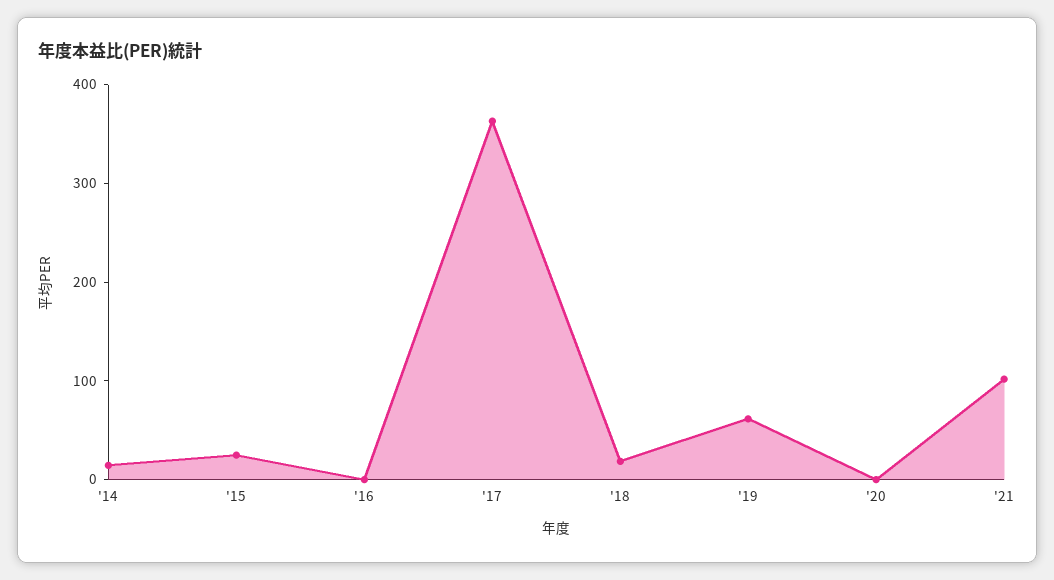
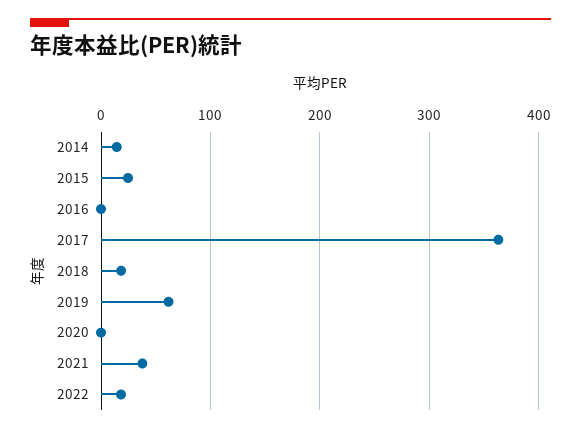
'21: 100 -> 40
2022: none -> 20

